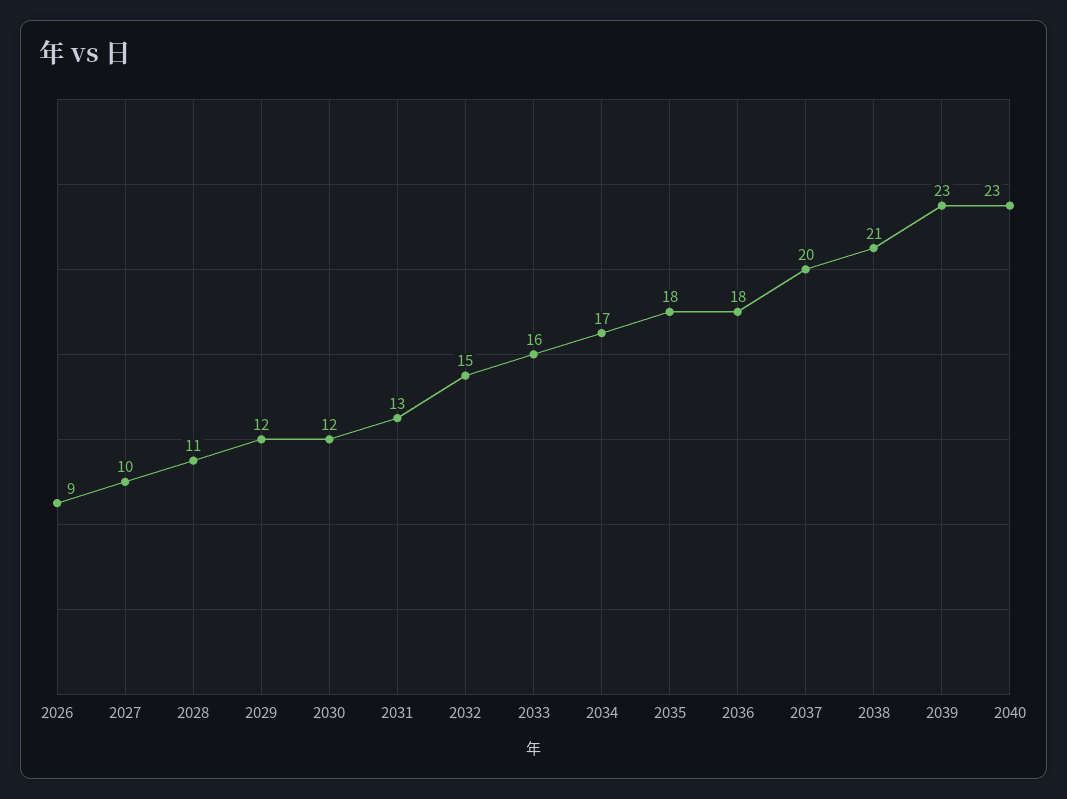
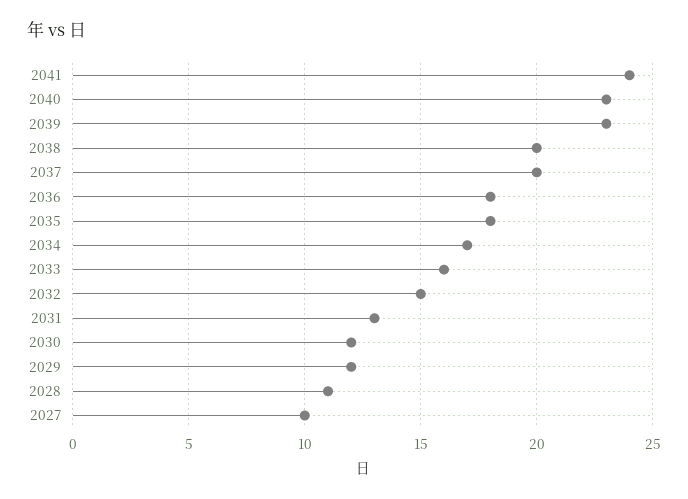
2026: 9 -> none
2038: 21 -> 20
2041: none -> 24

